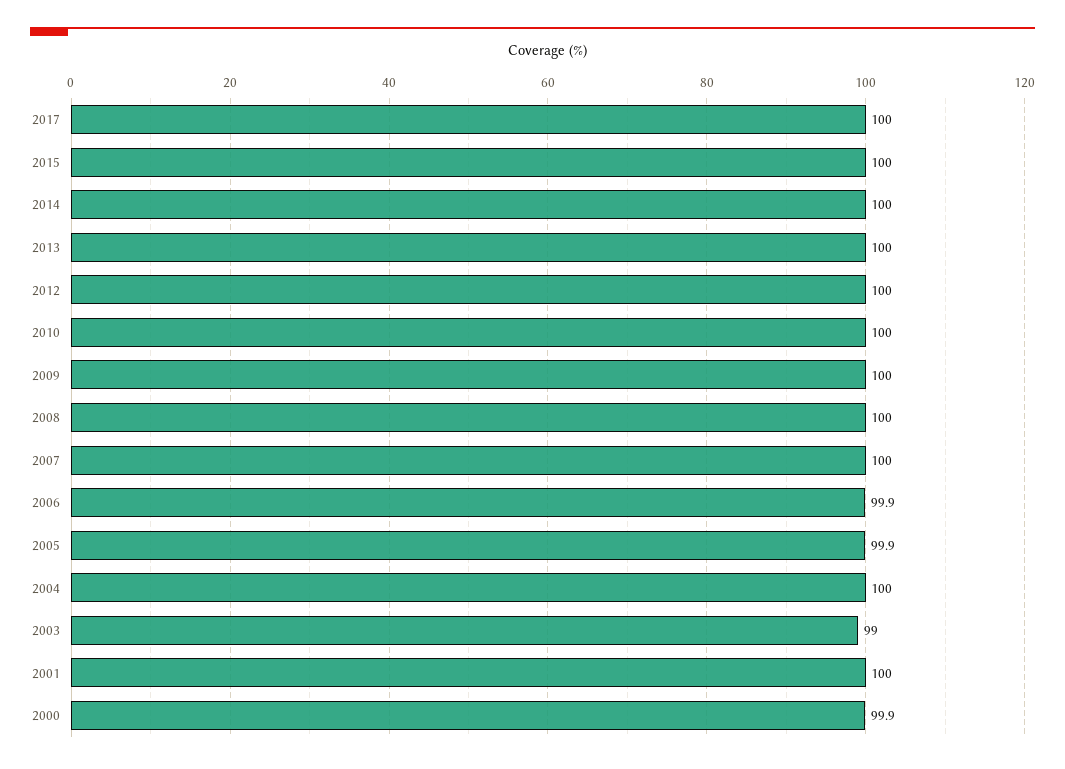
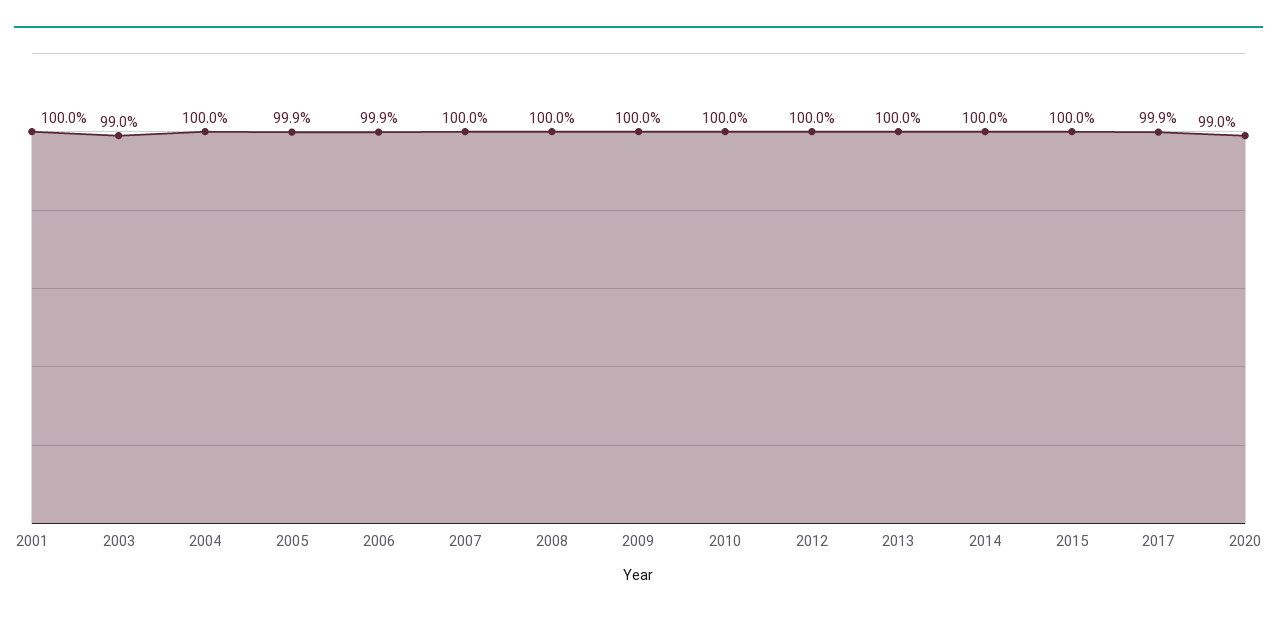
2017: 100 -> 99.9
2000: 99.9 -> none
2020: none -> 99

